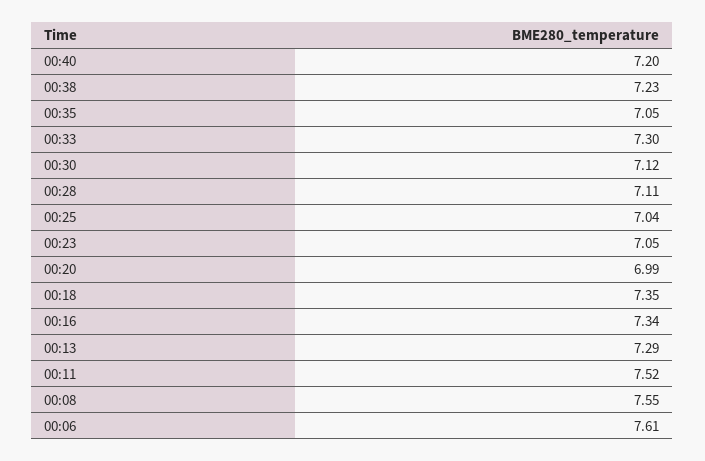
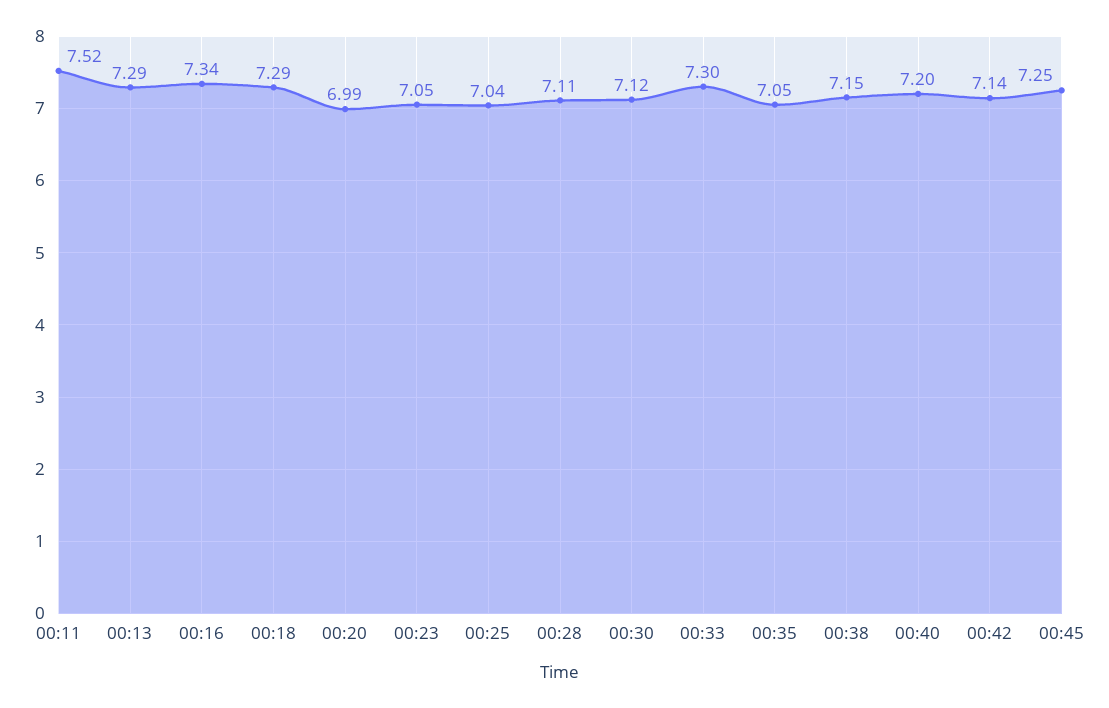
00:38: 7.23 -> 7.15
00:18: 7.35 -> 7.29
00:08: 7.55 -> none
00:06: 7.61 -> none
00:42: none -> 7.14
00:45: none -> 7.25

